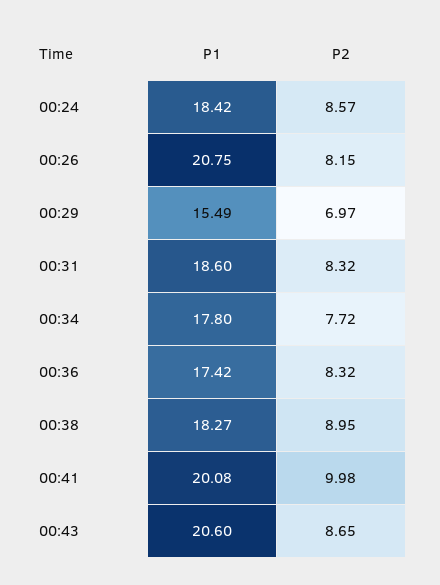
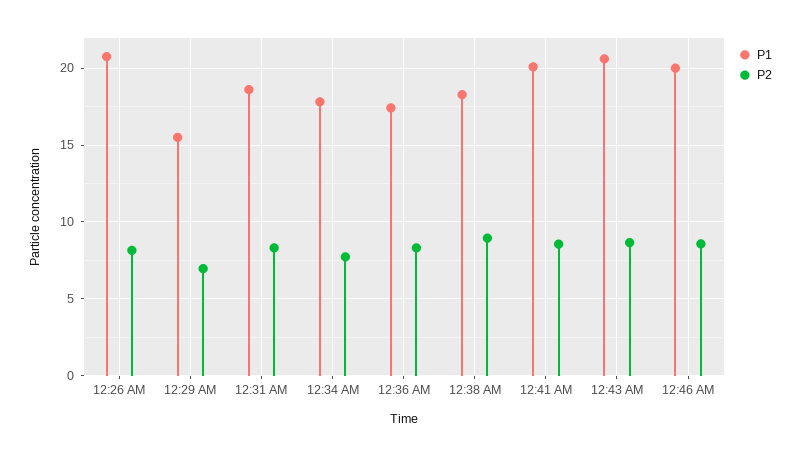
P1, 00:24: 18.42 -> none
P2, 00:24: 8.57 -> none
P2, 00:41: 9.98 -> 8.5
P1, 12:46 AM: none -> 20
P2, 12:46 AM: none -> 8.5

